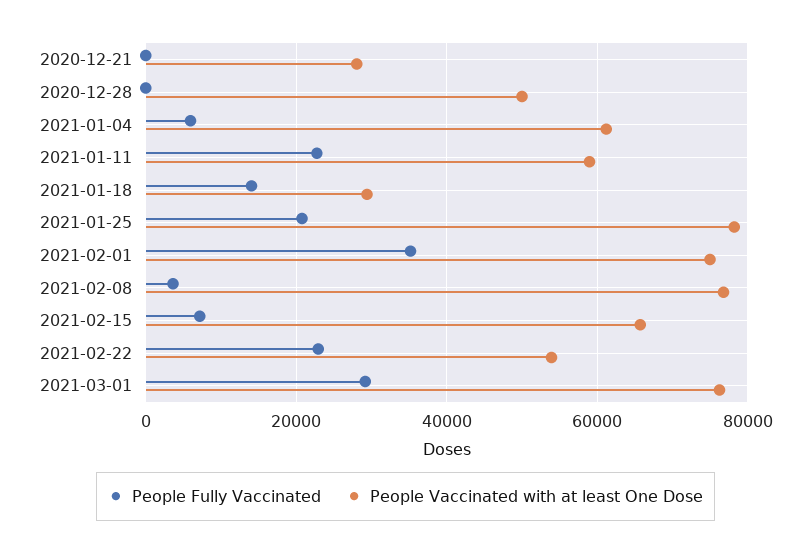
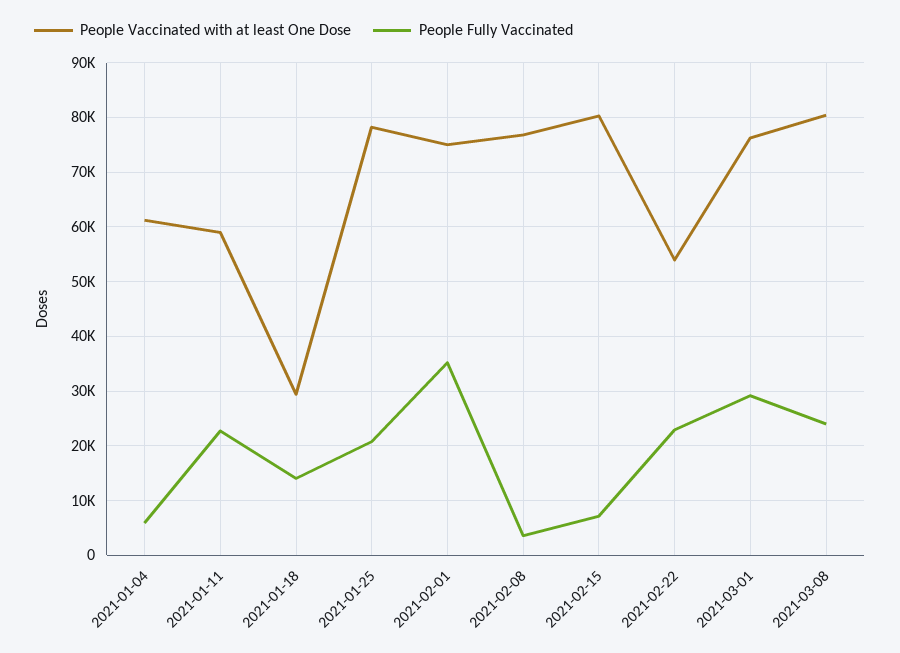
People Fully Vaccinated, 2020-12-21: 0 -> none
People Vaccinated with at least One Dose, 2020-12-21: 28000 -> none
People Fully Vaccinated, 2020-12-28: 0 -> none
People Vaccinated with at least One Dose, 2020-12-28: 50000 -> none
People Vaccinated with at least One Dose, 2021-02-15: 66000 -> 80000
People Vaccinated with at least One Dose, 2021-03-08: none -> 80000
People Fully Vaccinated, 2021-03-08: none -> 24000

